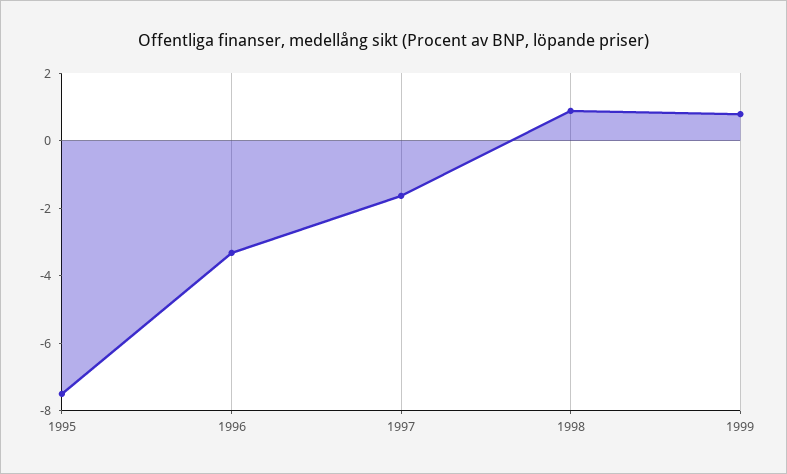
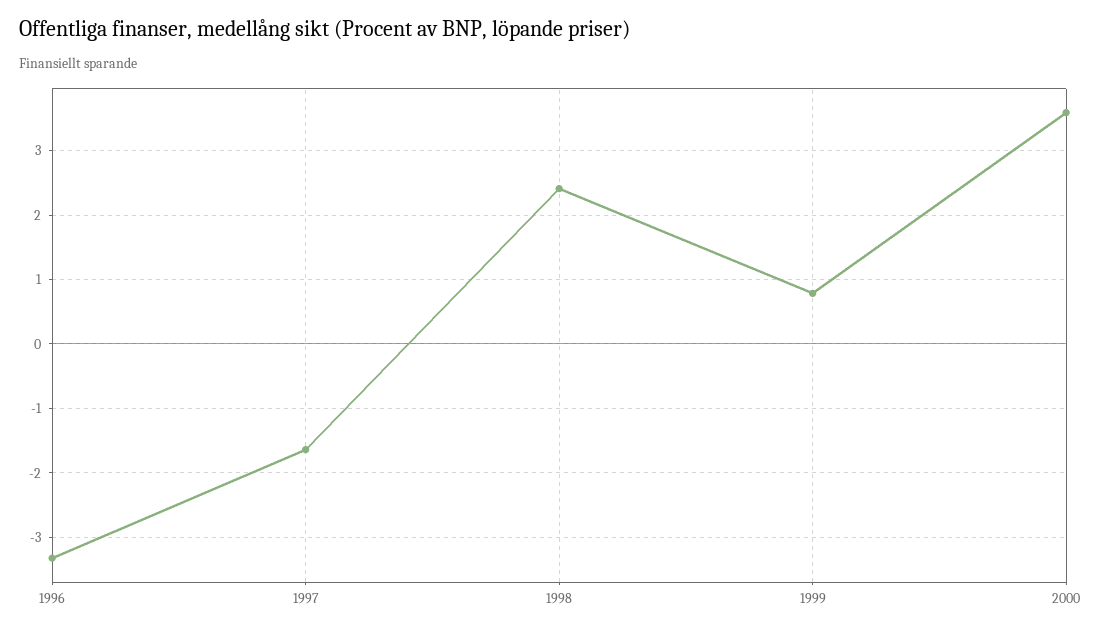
1995: -7.5 -> none
1998: 1 -> 2.4
2000: none -> 3.6

